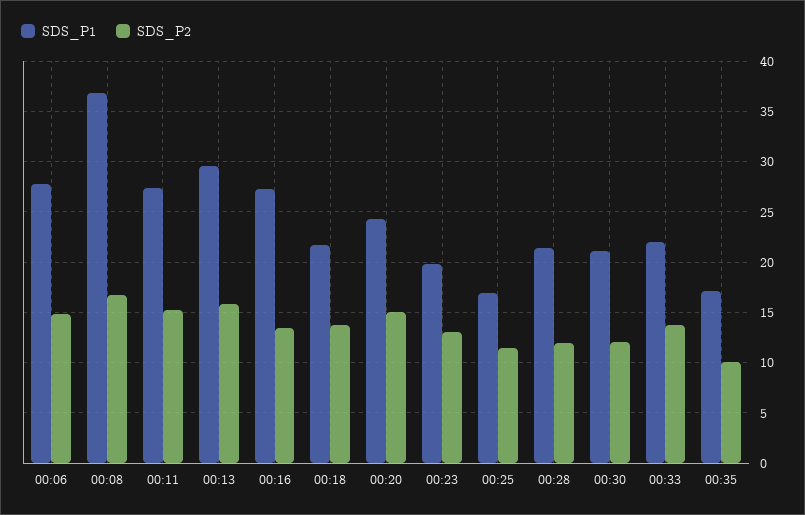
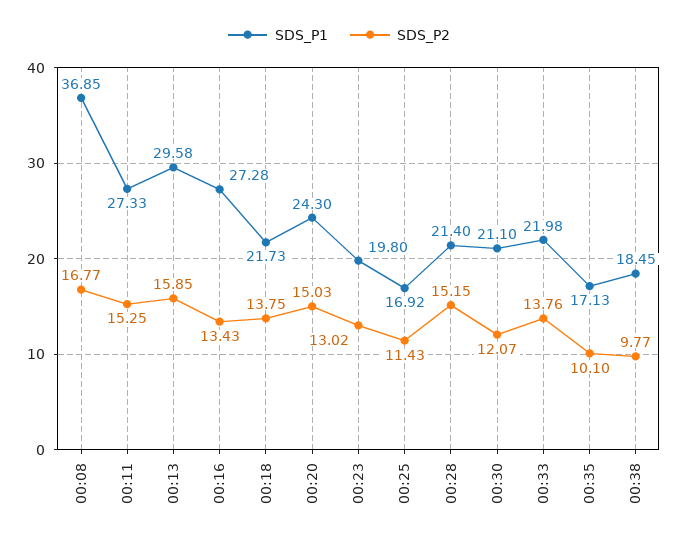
SDS_P1, 00:06: 28 -> none
SDS_P2, 00:06: 15 -> none
SDS_P2, 00:28: 12 -> 15.15
SDS_P1, 00:38: none -> 18.45
SDS_P2, 00:38: none -> 9.77

